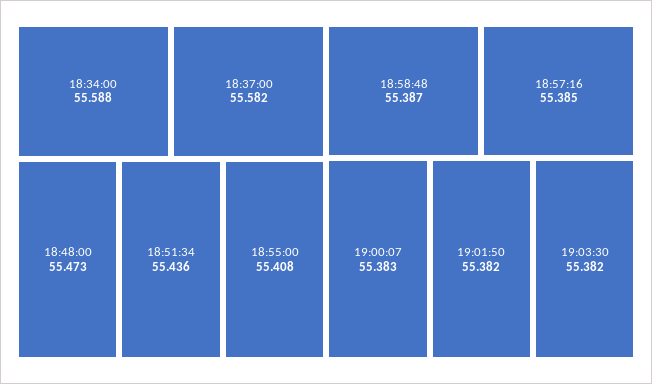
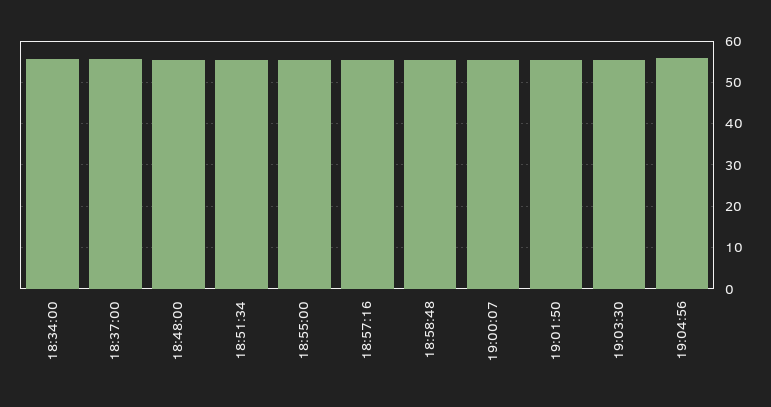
19:04:56: none -> 56

